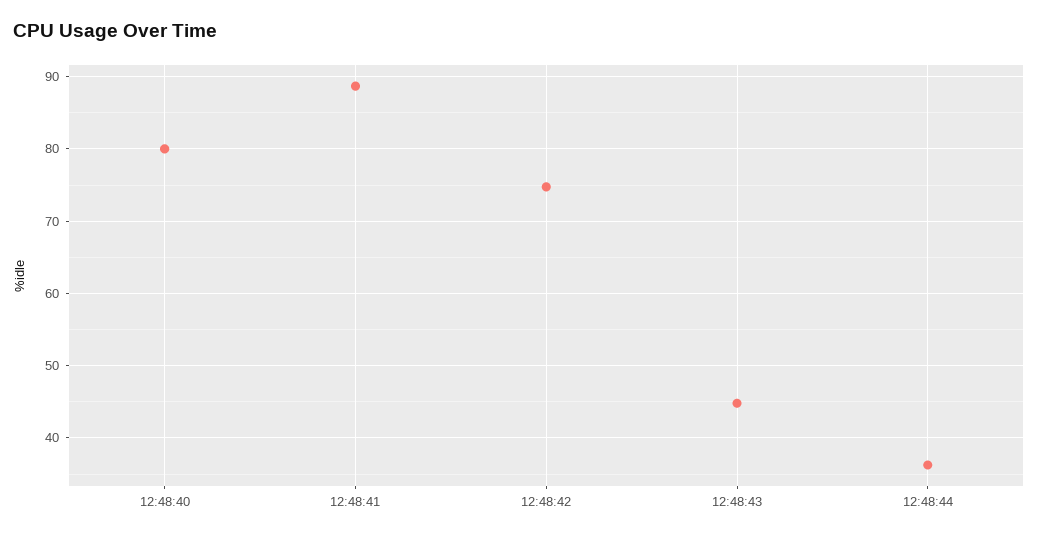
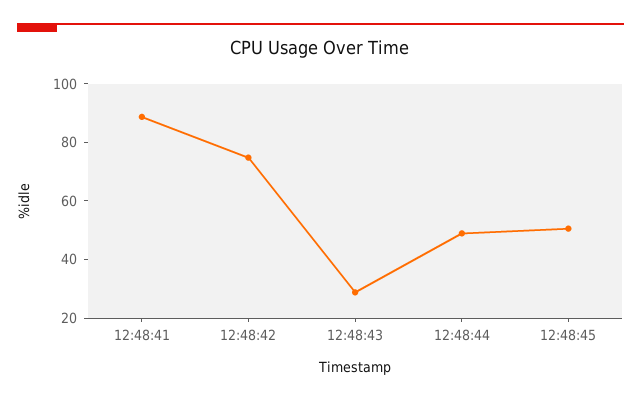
12:48:40: 80 -> none
12:48:43: 45 -> 30
12:48:44: 36 -> 50
12:48:45: none -> 50

